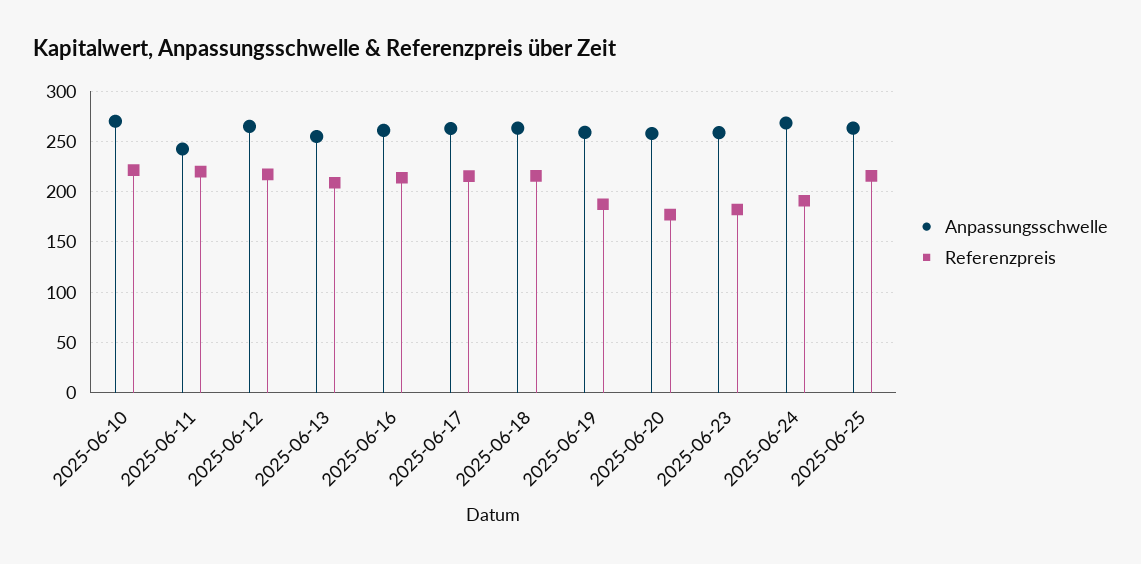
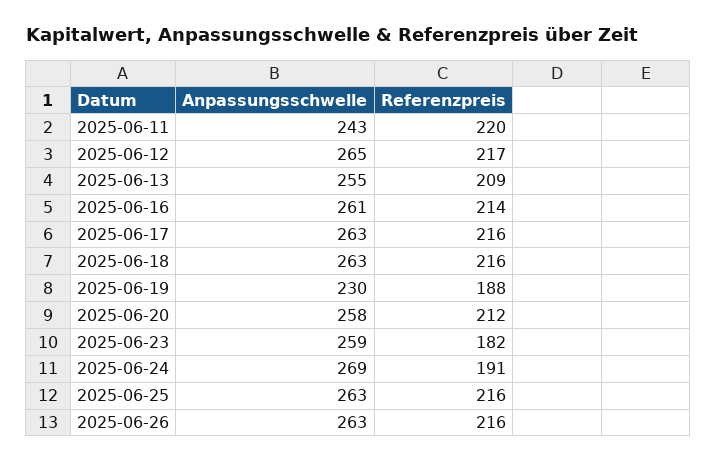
Anpassungsschwelle, 2025-06-10: 270 -> none
Referenzpreis, 2025-06-10: 220 -> none
Anpassungsschwelle, 2025-06-19: 260 -> 230
Referenzpreis, 2025-06-20: 180 -> 212
Anpassungsschwelle, 2025-06-26: none -> 263
Referenzpreis, 2025-06-26: none -> 216

